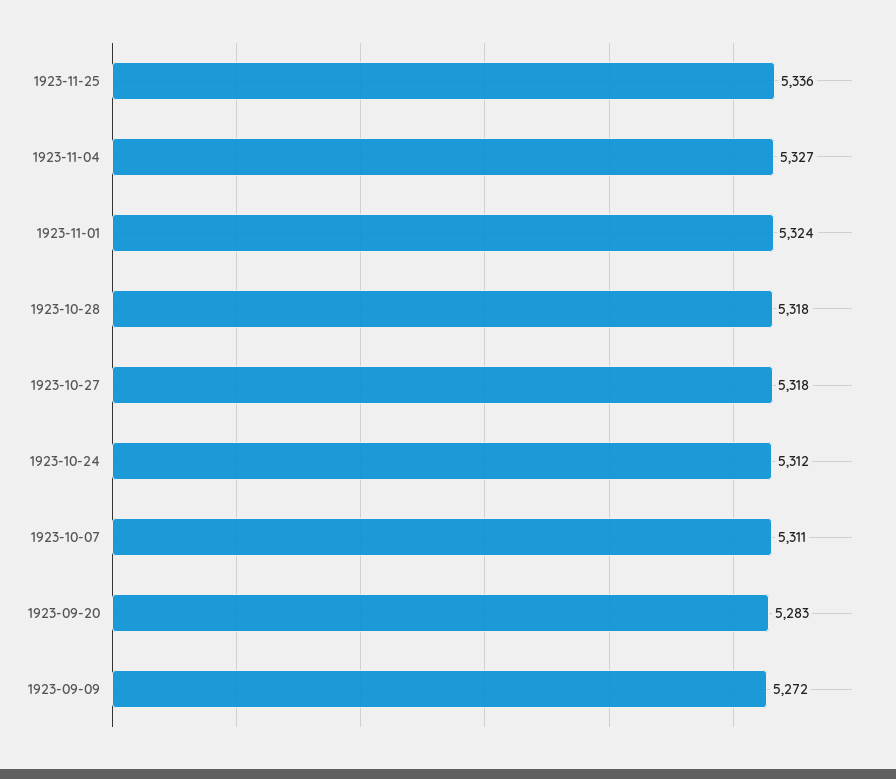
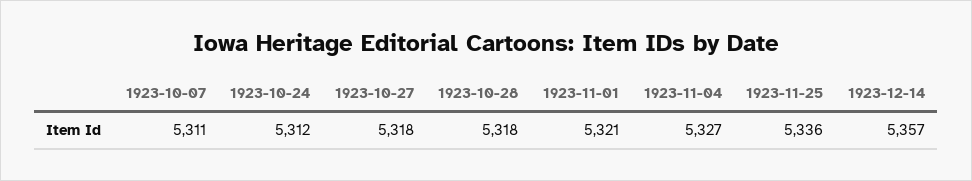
1923-11-01: 5324 -> 5321
1923-09-20: 5283 -> none
1923-09-09: 5272 -> none
1923-12-14: none -> 5357

